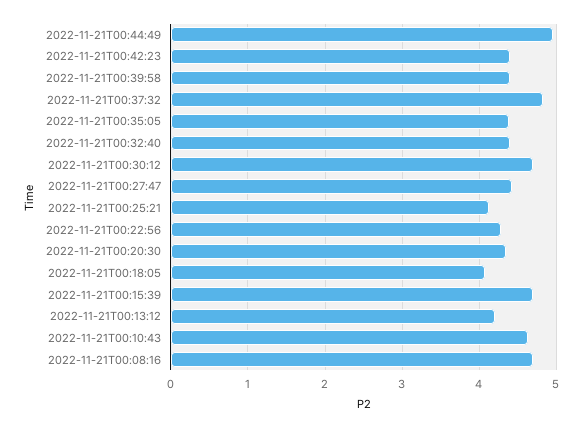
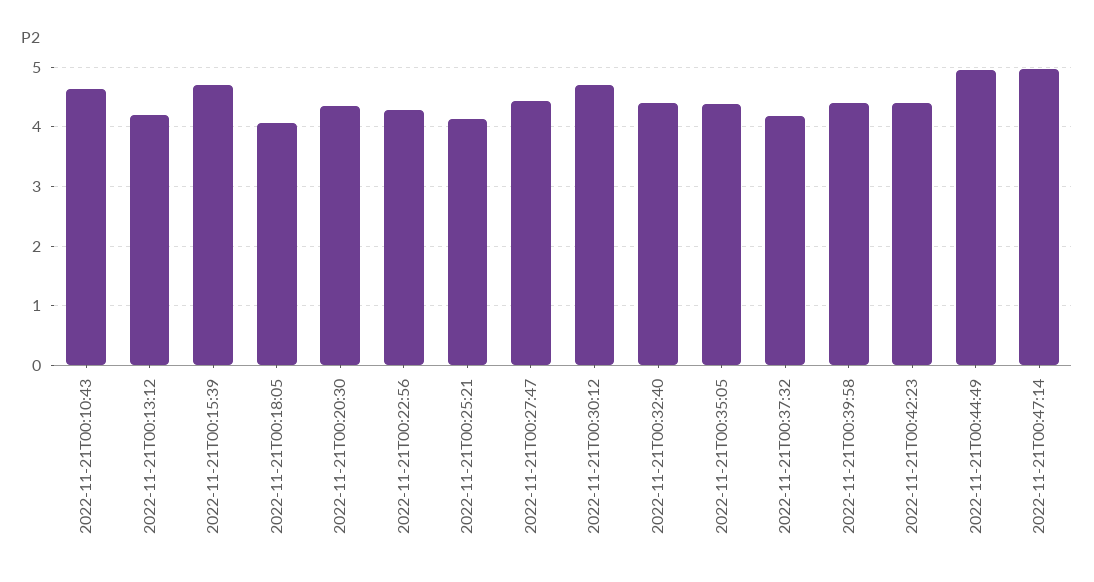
2022-11-21T00:37:32: 4.8 -> 4.2
2022-11-21T00:08:16: 4.7 -> none
2022-11-21T00:47:14: none -> 5

